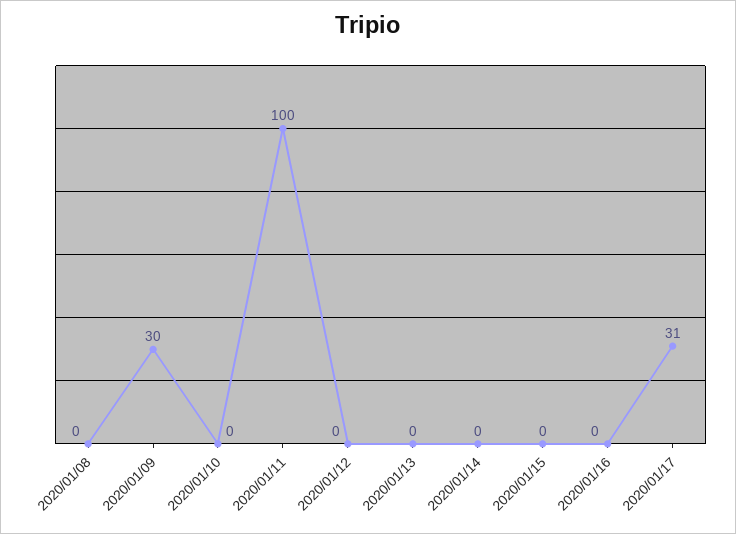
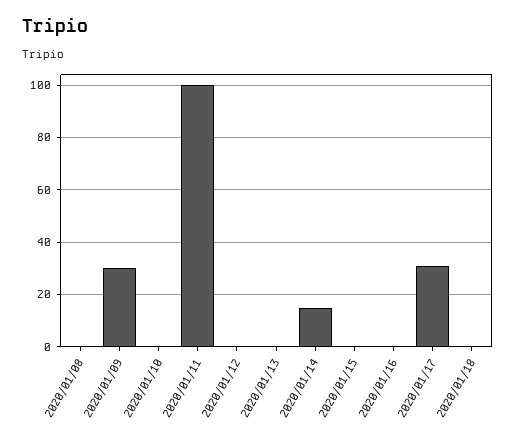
2020/01/14: 0 -> 15
2020/01/18: none -> 0

